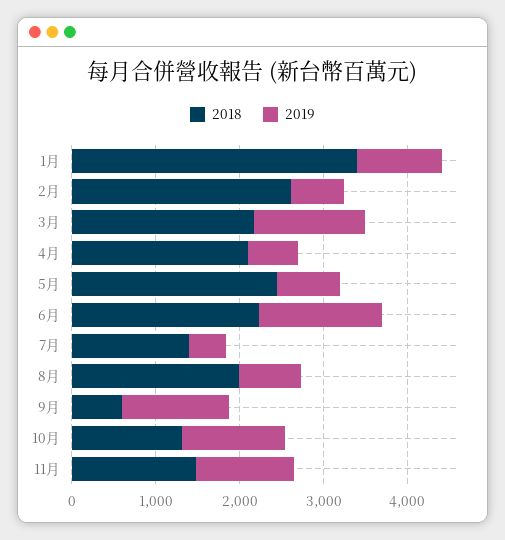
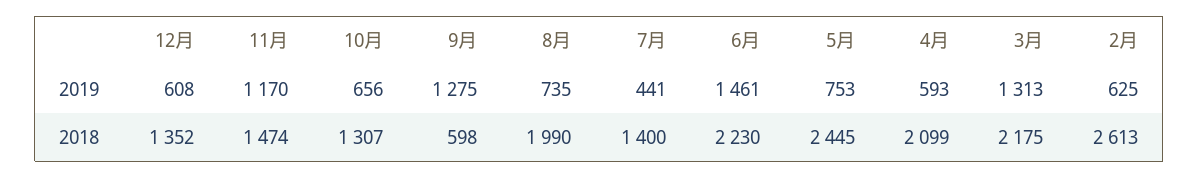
2018, 1月: 3400 -> none
2019, 1月: 1000 -> none
2019, 10月: 1200 -> 656
2019, 12月: none -> 608
2018, 12月: none -> 1352

